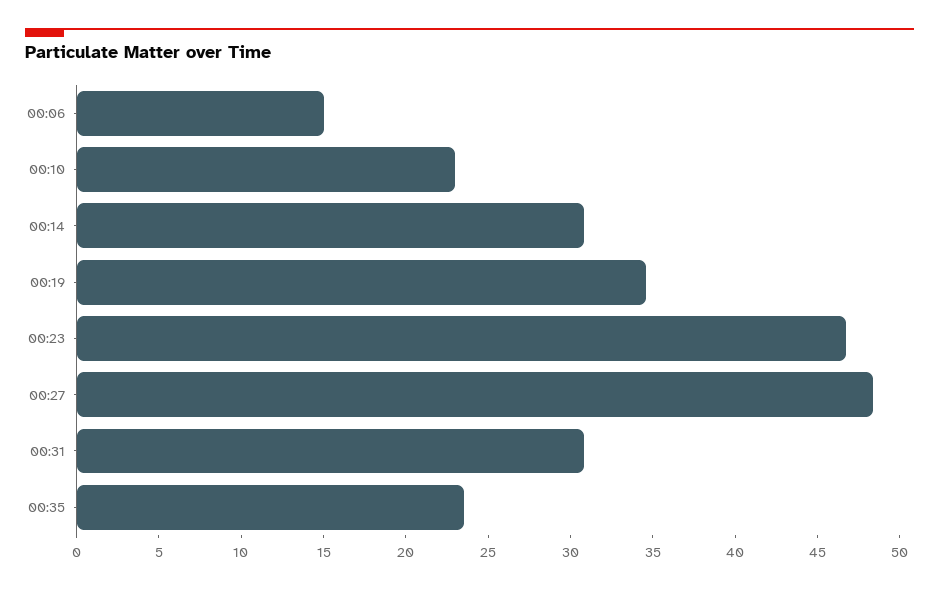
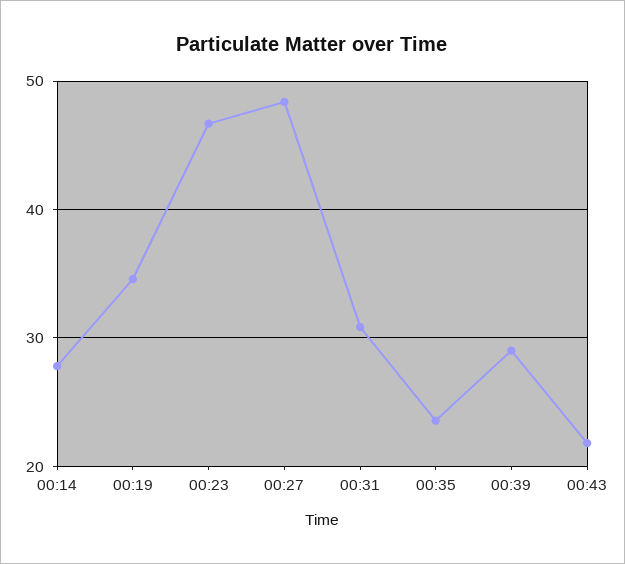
00:06: 15 -> none
00:10: 23 -> none
00:14: 31 -> 28
00:39: none -> 29
00:43: none -> 22

